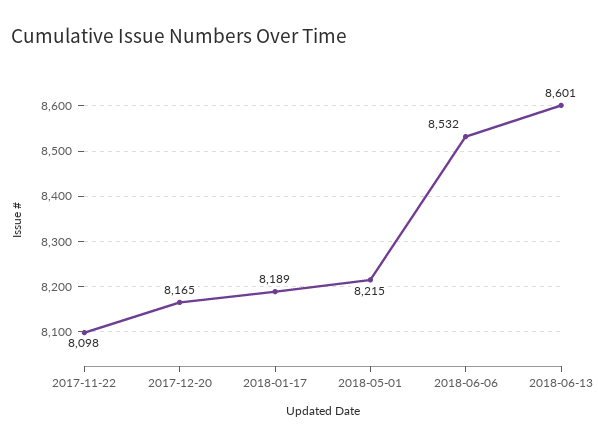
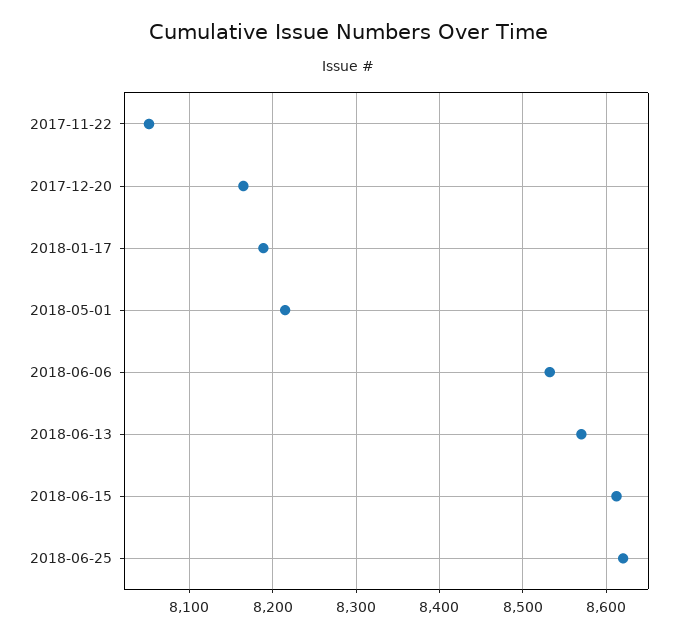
2017-11-22: 8098 -> 8050
2018-06-13: 8601 -> 8570
2018-06-15: none -> 8610
2018-06-25: none -> 8620

